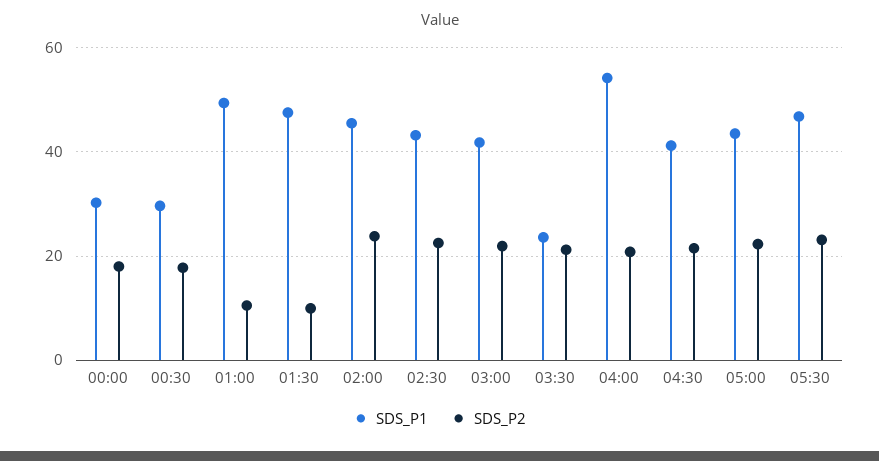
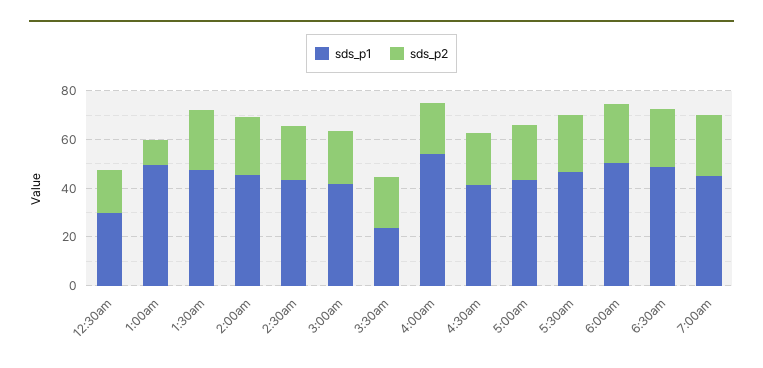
SDS_P1, 00:00: 30 -> none
SDS_P2, 00:00: 18 -> none
SDS_P2, 01:30: 10 -> 25
SDS_P1, 6:00am: none -> 50
SDS_P2, 6:00am: none -> 25
SDS_P1, 6:30am: none -> 50
SDS_P2, 6:30am: none -> 25
SDS_P1, 7:00am: none -> 45
SDS_P2, 7:00am: none -> 25

